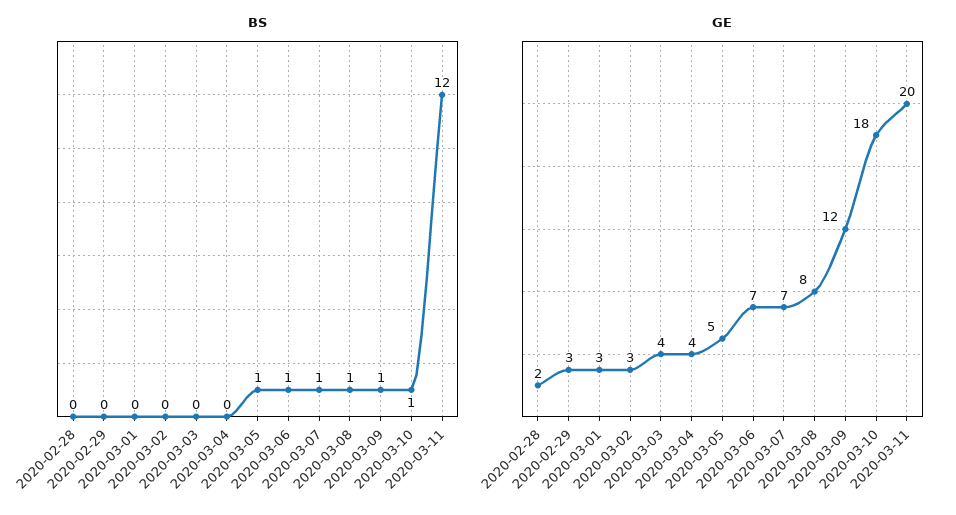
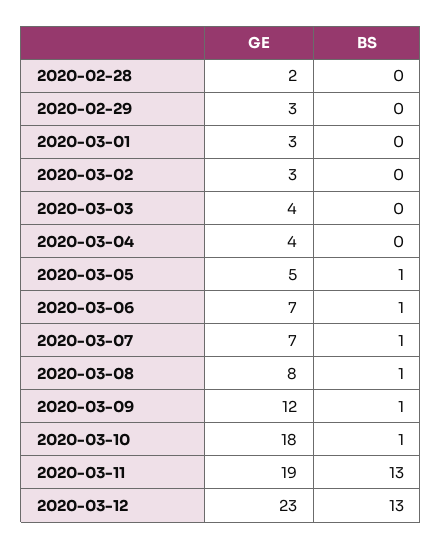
BS, 2020-03-11: 12 -> 13
GE, 2020-03-11: 20 -> 19
GE, 2020-03-12: none -> 23
BS, 2020-03-12: none -> 13

